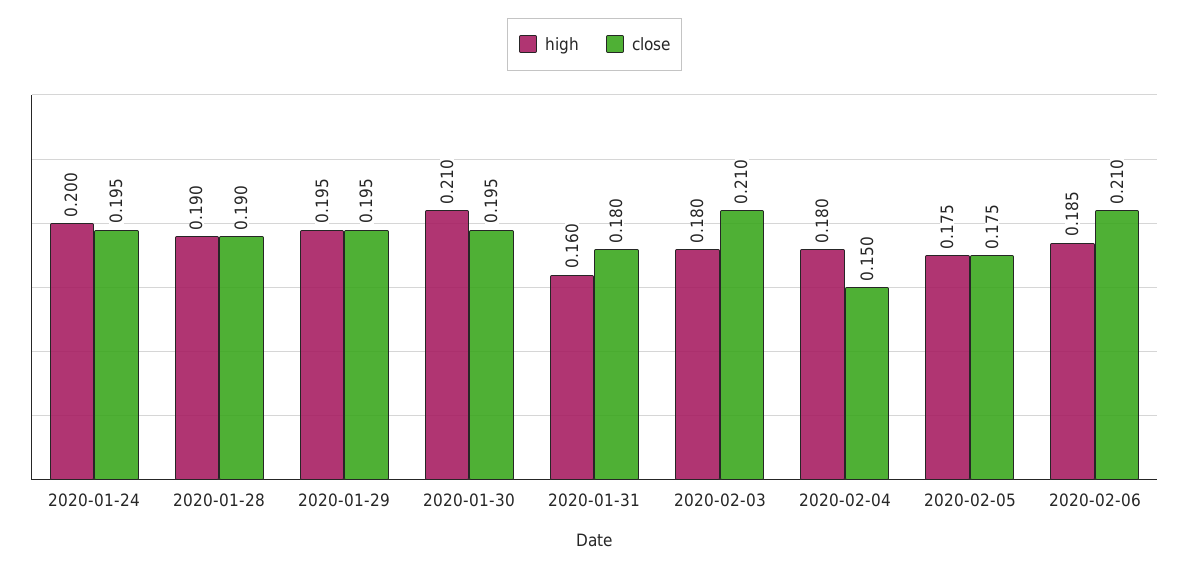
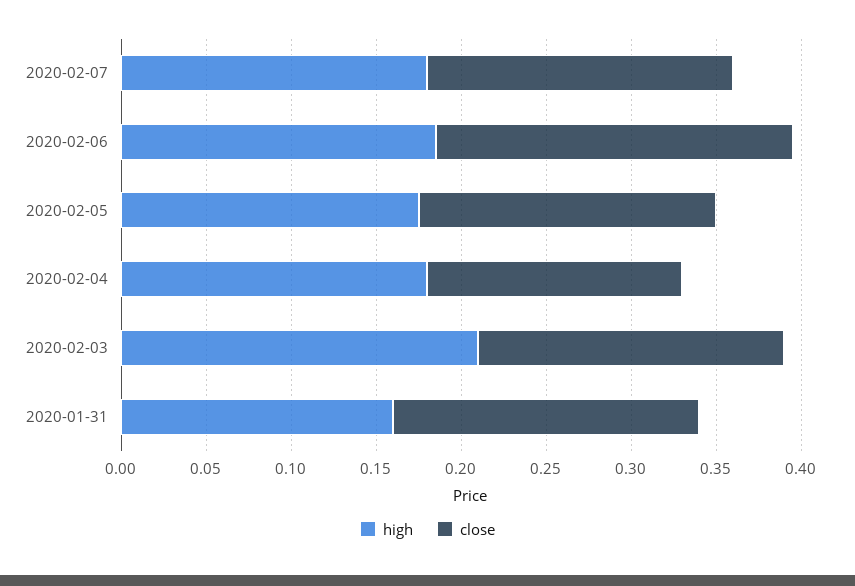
high, 2020-01-24: 0.2 -> none
close, 2020-01-24: 0.195 -> none
high, 2020-01-28: 0.19 -> none
close, 2020-01-28: 0.19 -> none
high, 2020-01-29: 0.195 -> none
close, 2020-01-29: 0.195 -> none
high, 2020-01-30: 0.21 -> none
close, 2020-01-30: 0.195 -> none
high, 2020-02-03: 0.18 -> 0.21
close, 2020-02-03: 0.21 -> 0.18
high, 2020-02-07: none -> 0.18
close, 2020-02-07: none -> 0.18

